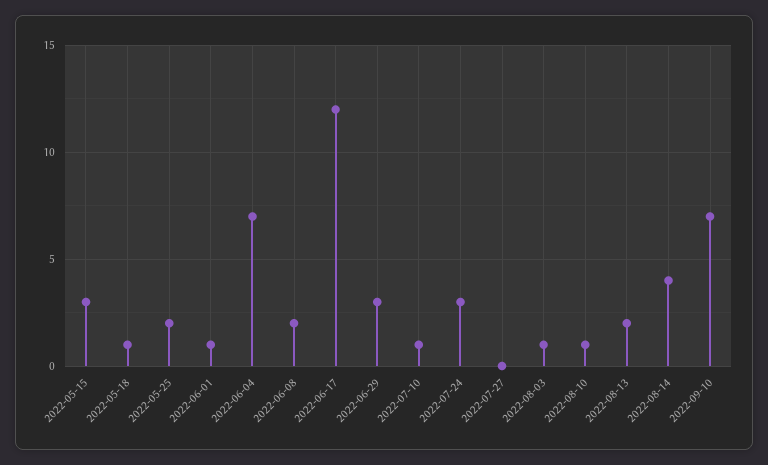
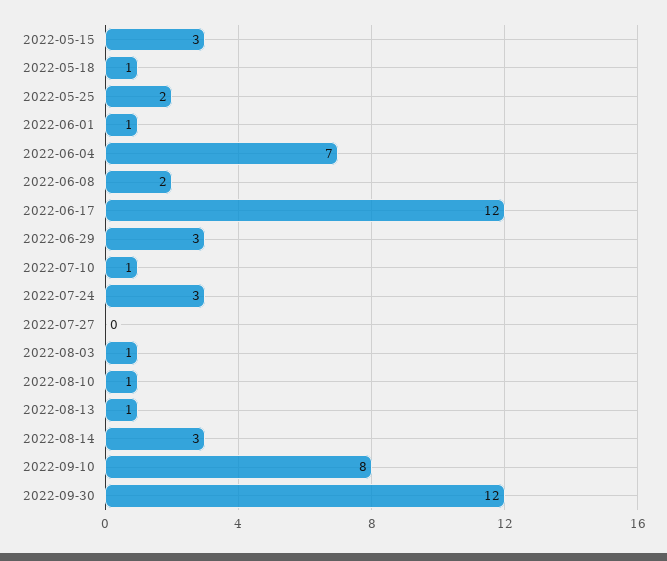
2022-08-13: 2 -> 1
2022-08-14: 4 -> 3
2022-09-10: 7 -> 8
2022-09-30: none -> 12

